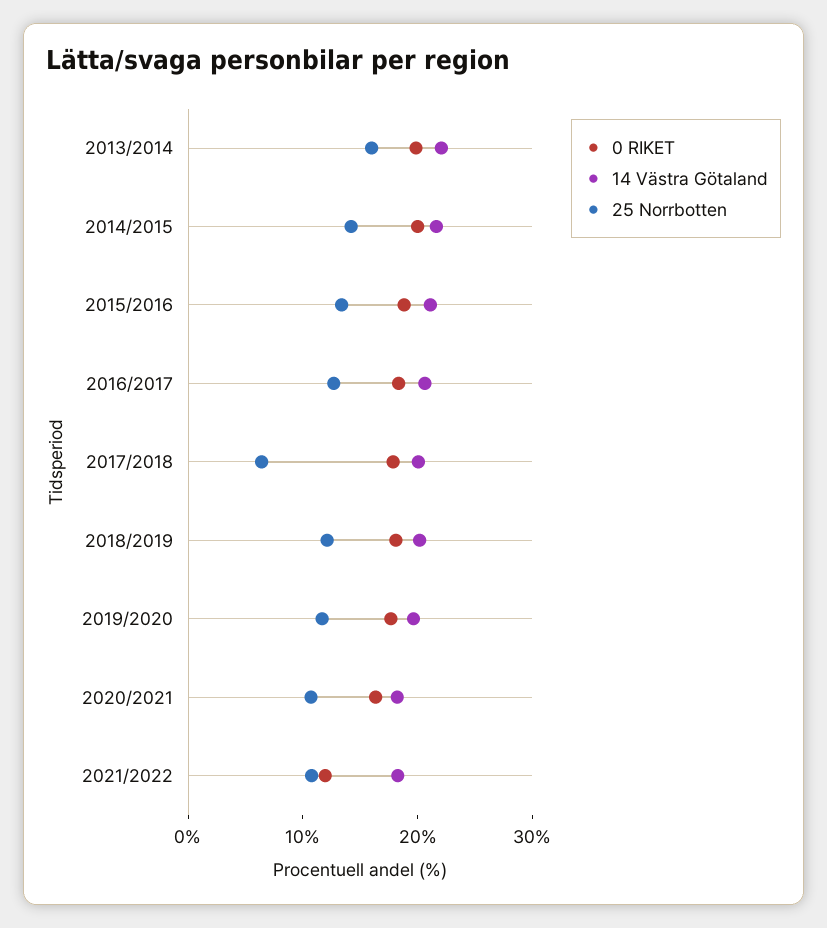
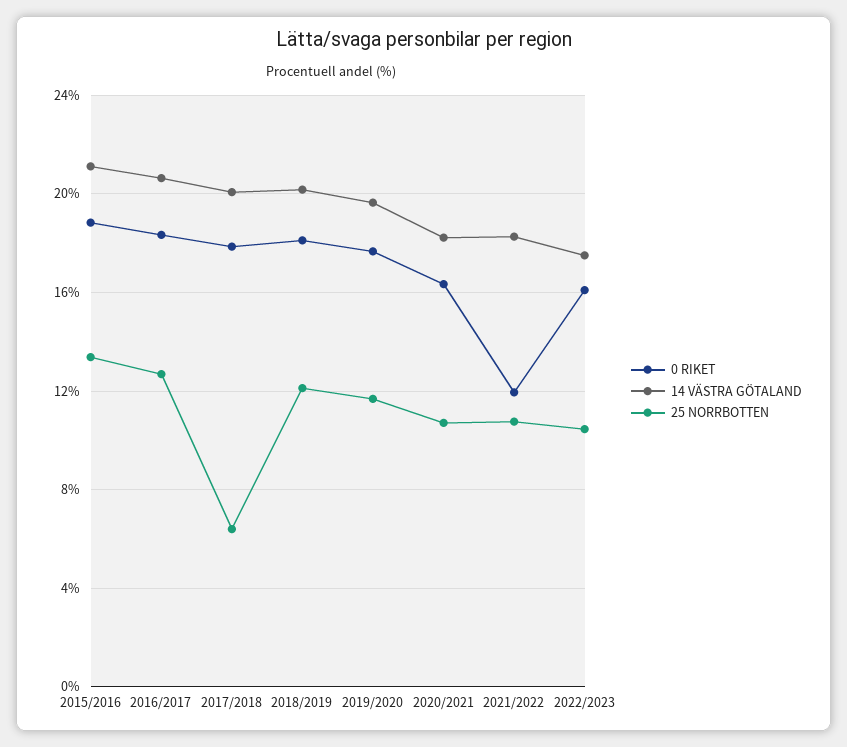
0 RIKET, 2013/2014: 20 -> none
14 Västra Götaland, 2013/2014: 22 -> none
25 Norrbotten, 2013/2014: 16 -> none
0 RIKET, 2014/2015: 20 -> none
14 Västra Götaland, 2014/2015: 22 -> none
25 Norrbotten, 2014/2015: 14 -> none
0 RIKET, 2022/2023: none -> 16
14 Västra Götaland, 2022/2023: none -> 17.5
25 Norrbotten, 2022/2023: none -> 10.5

